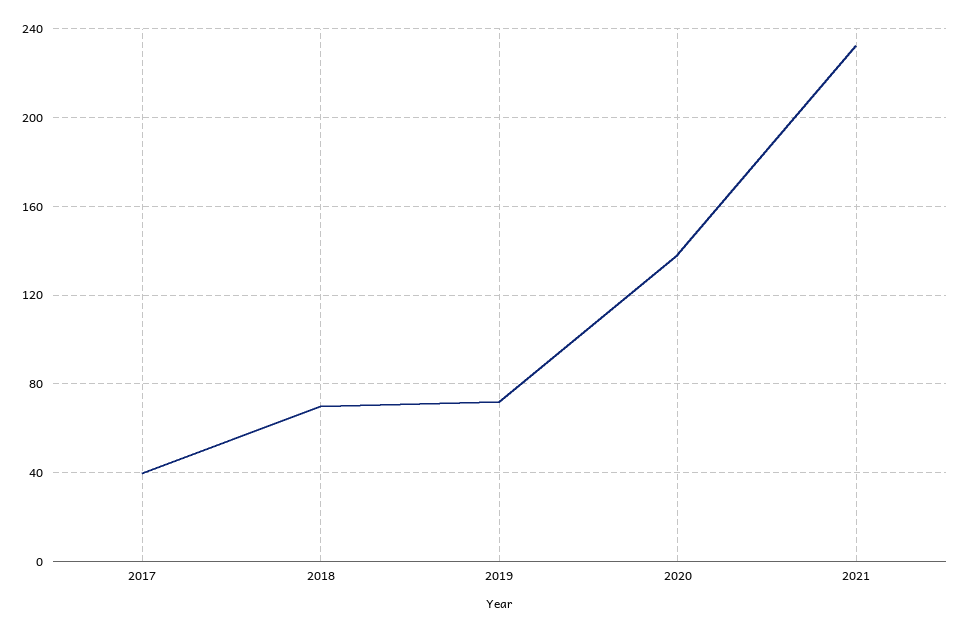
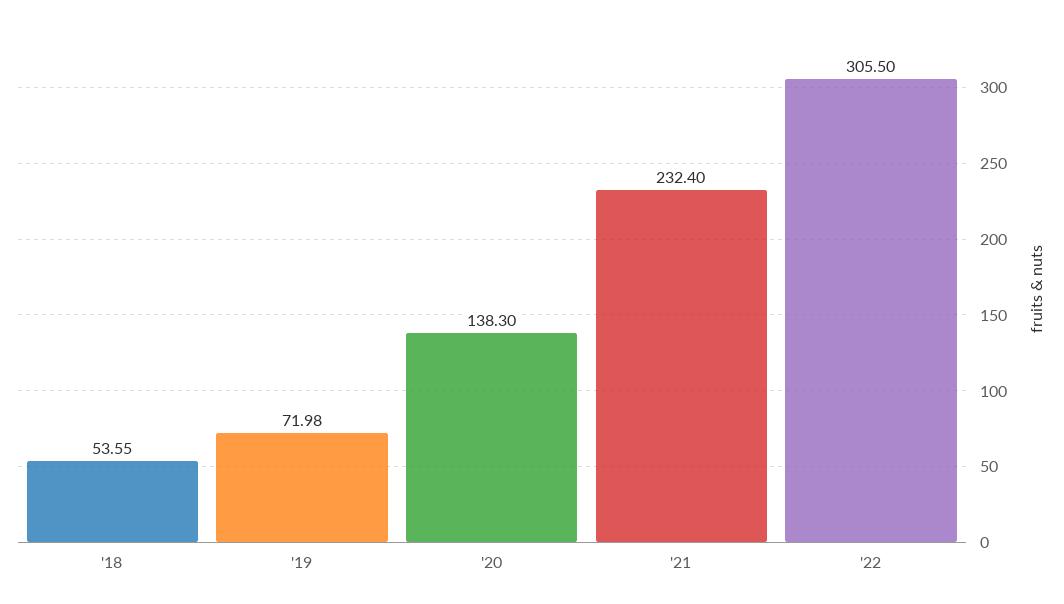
2017: 40 -> none
2018: 70 -> 53.55
'22: none -> 305.5

